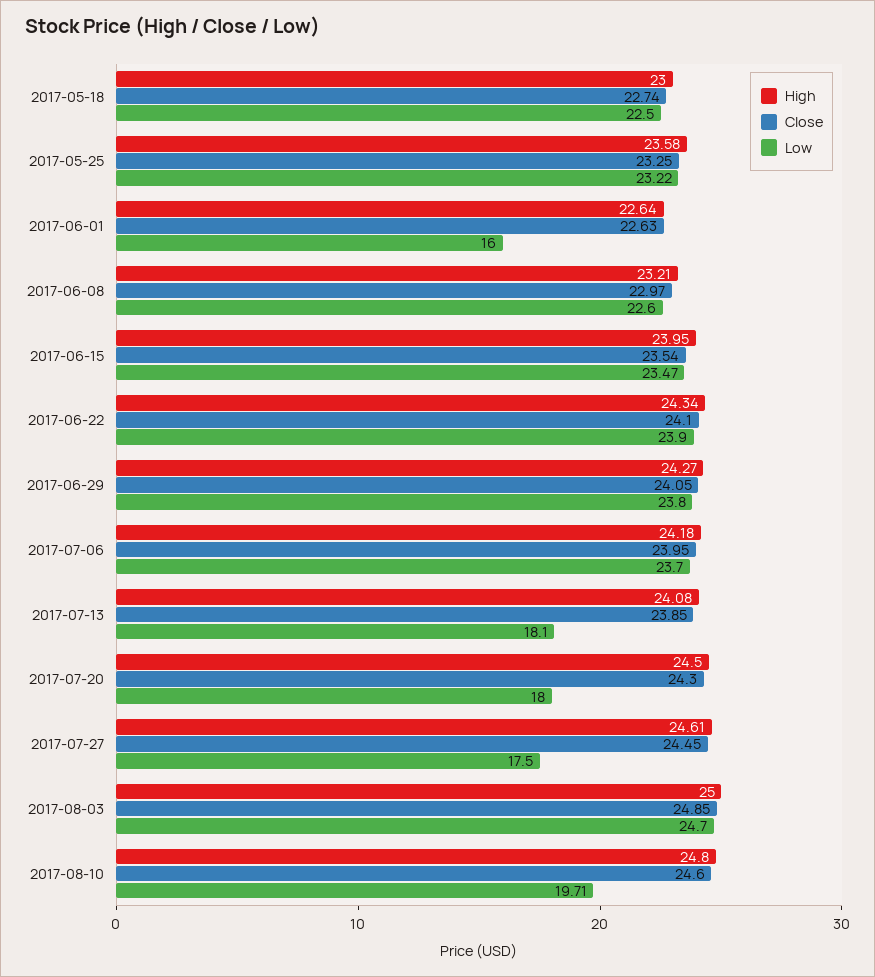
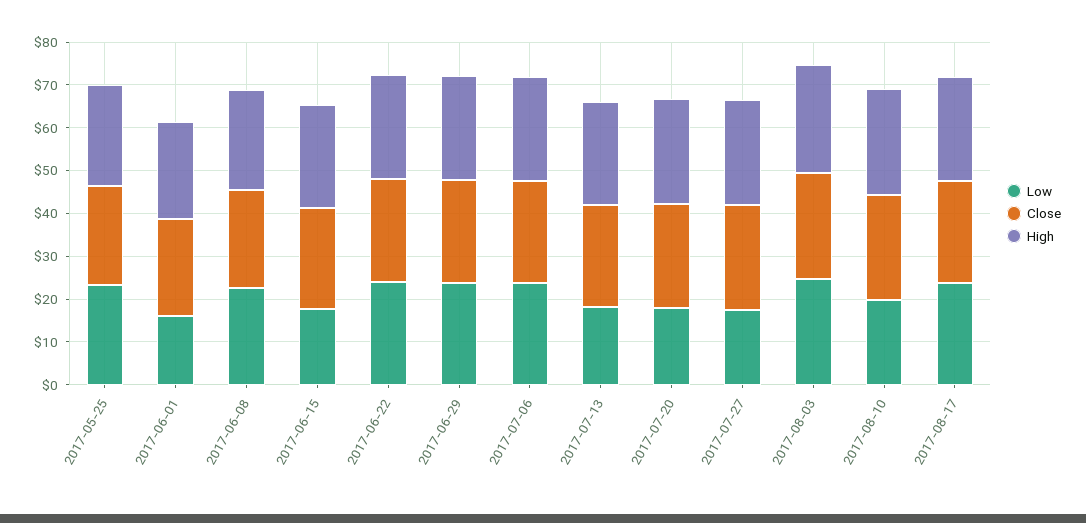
High, 2017-05-18: 23 -> none
Close, 2017-05-18: 22.74 -> none
Low, 2017-05-18: 22.5 -> none
Low, 2017-06-15: 23.47 -> 18
Low, 2017-08-17: none -> 24
Close, 2017-08-17: none -> 24
High, 2017-08-17: none -> 24

